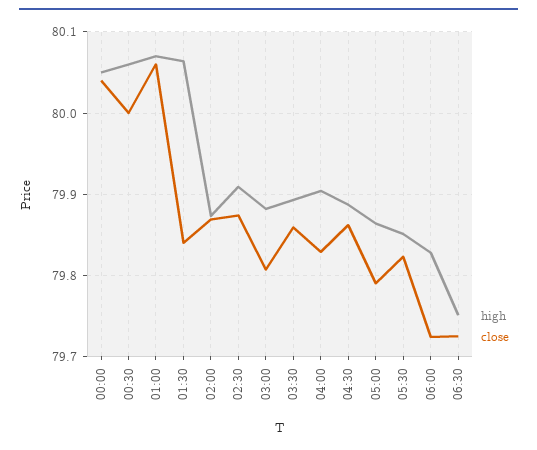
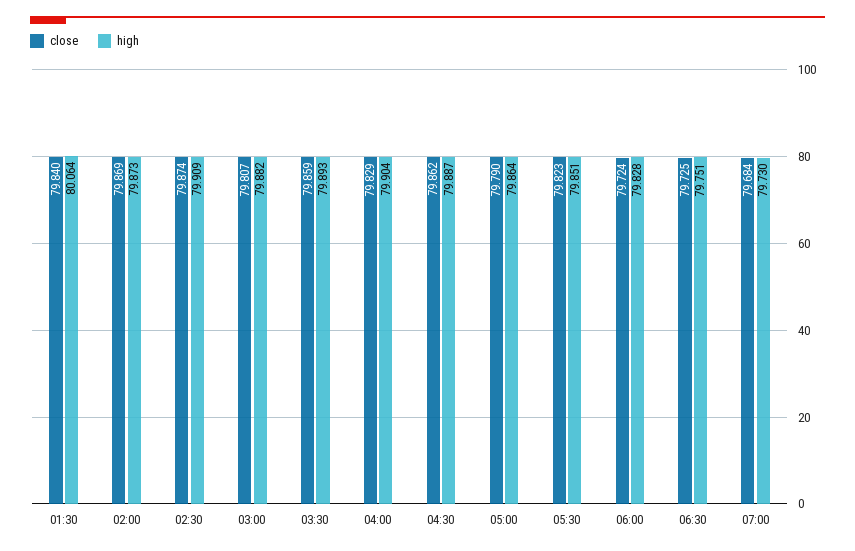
high, 00:00: 80.05 -> none
close, 00:00: 80.04 -> none
high, 00:30: 80.06 -> none
close, 00:30: 80 -> none
high, 01:00: 80.07 -> none
close, 01:00: 80.06 -> none
close, 07:00: none -> 79.684
high, 07:00: none -> 79.73

